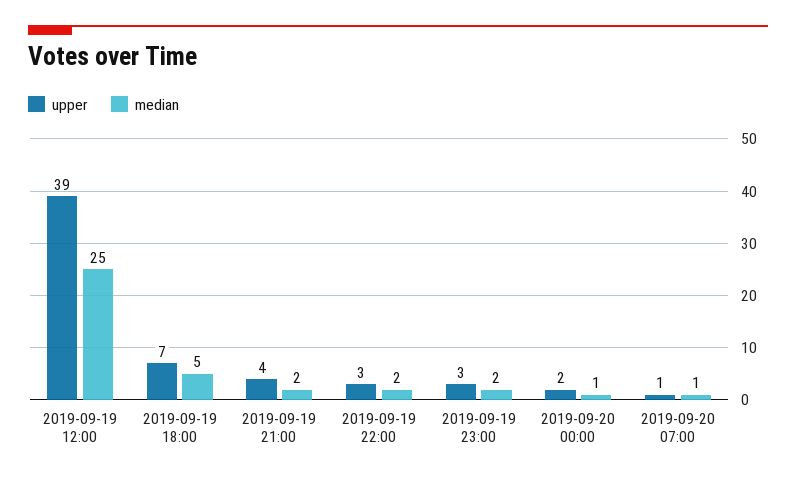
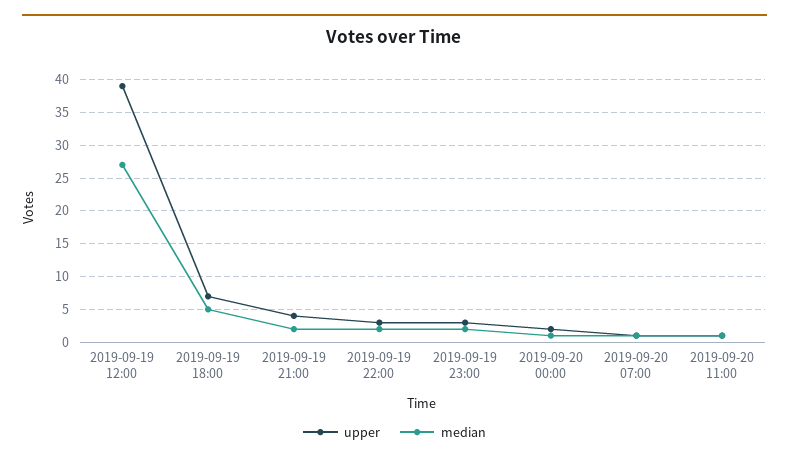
median, 2019-09-19 12:00: 25 -> 27
upper, 2019-09-20 11:00: none -> 1
median, 2019-09-20 11:00: none -> 1

